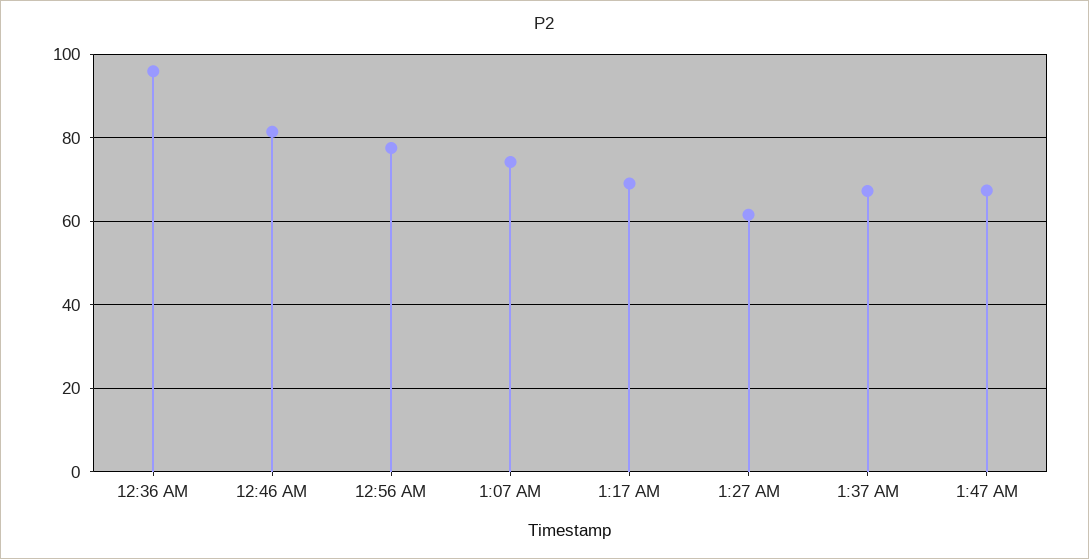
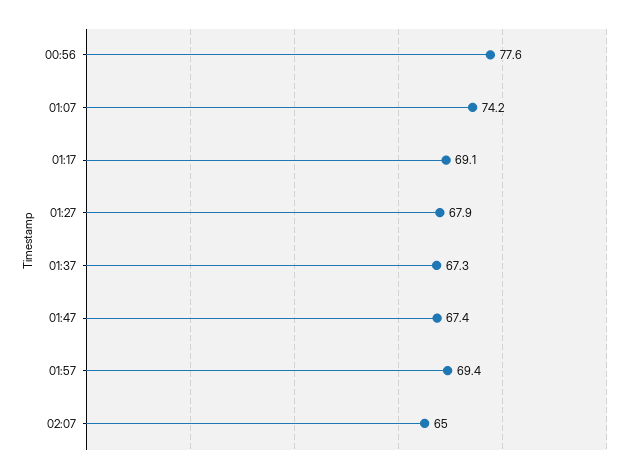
12:36 AM: 96 -> none
12:46 AM: 82 -> none
1:27 AM: 62 -> 67.9
01:57: none -> 69.4
02:07: none -> 65

